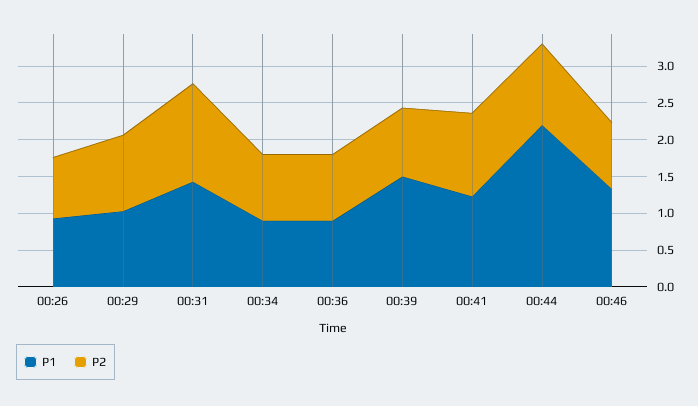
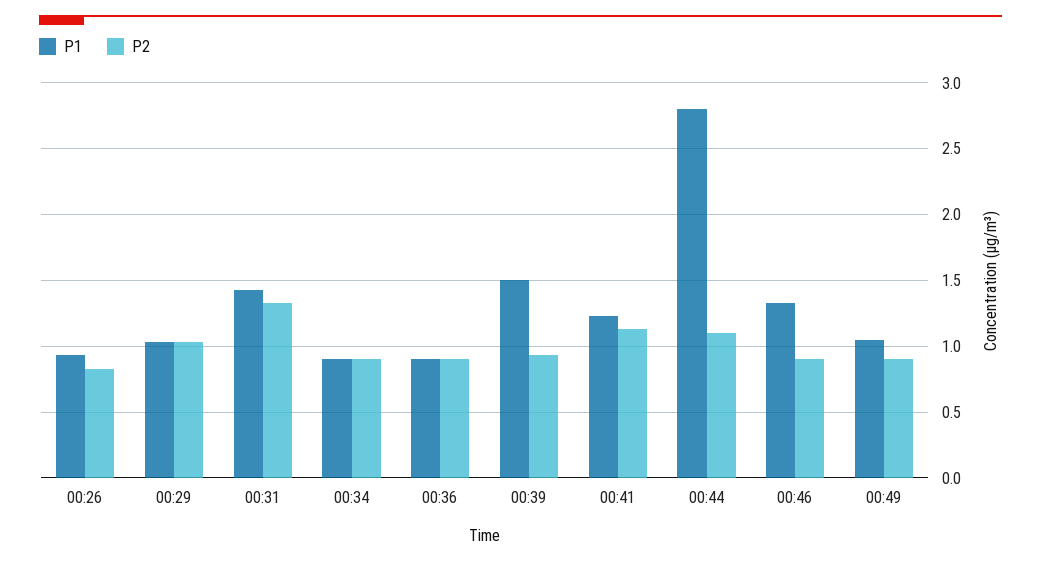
P1, 00:44: 2.25 -> 2.8
P1, 00:49: none -> 1.05
P2, 00:49: none -> 0.9

